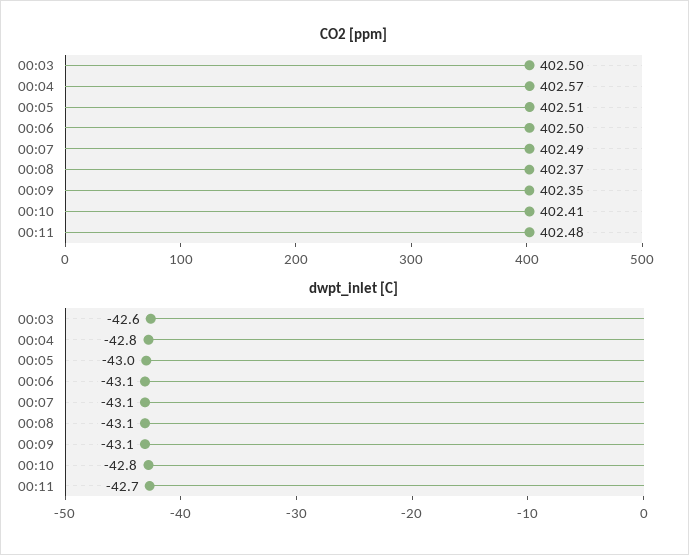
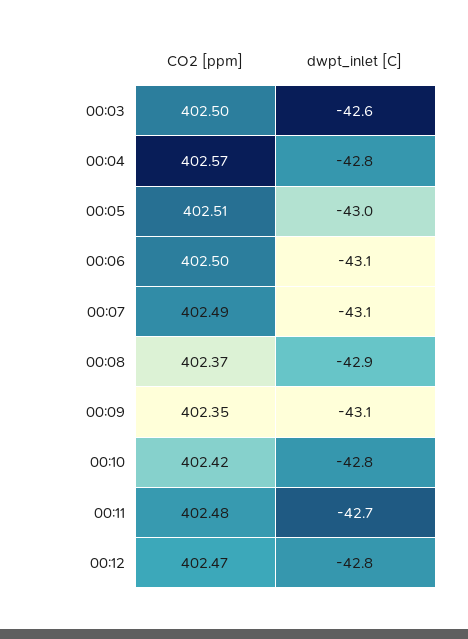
CO2 [ppm], 00:10: 402.41 -> 402.42
dwpt_inlet [C], 00:08: -43.1 -> -42.9
CO2 [ppm], 00:12: none -> 402.47
dwpt_inlet [C], 00:12: none -> -42.8

